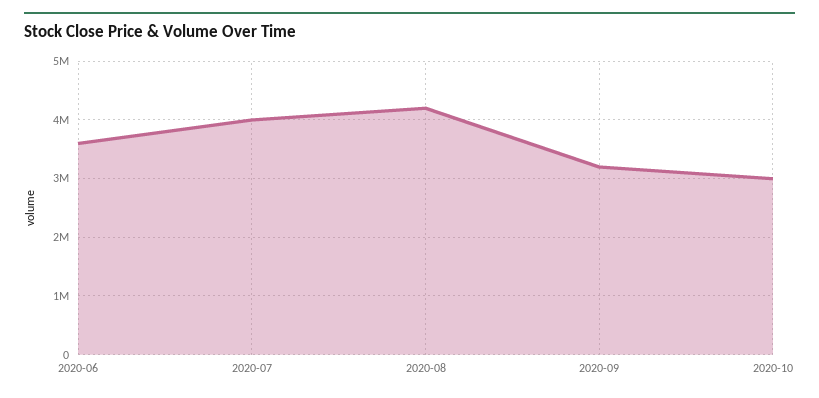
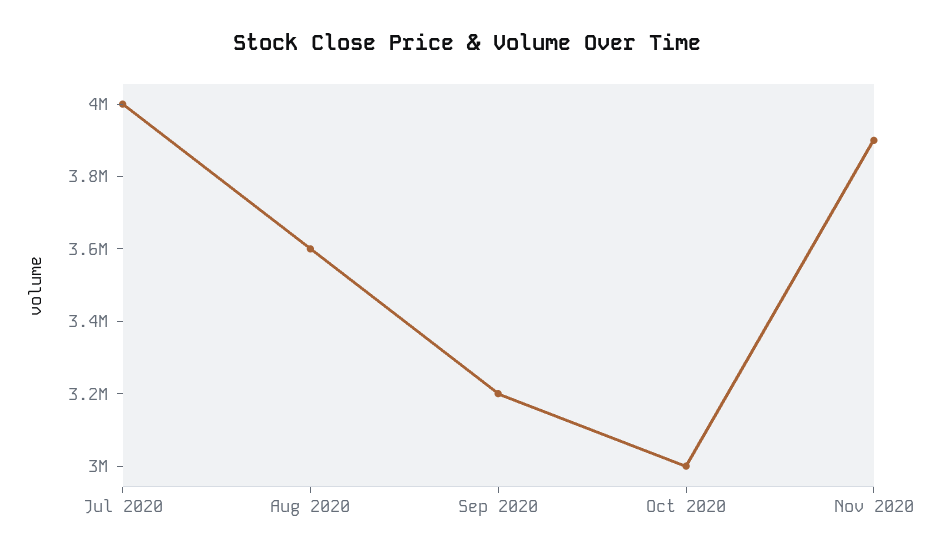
2020-06: 3600000 -> none
2020-08: 4200000 -> 3600000
Nov 2020: none -> 3900000

